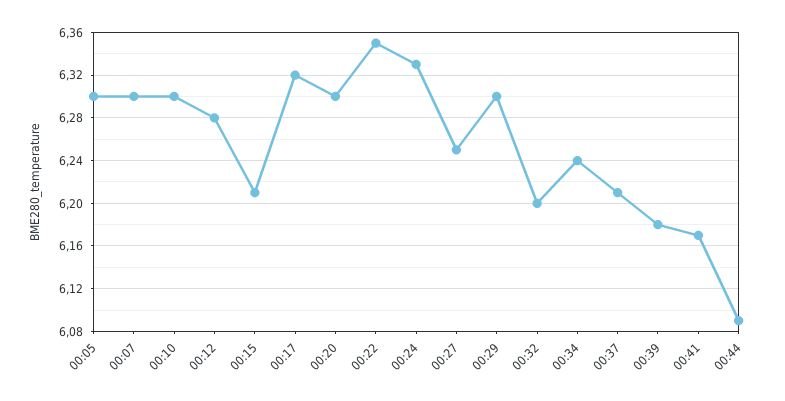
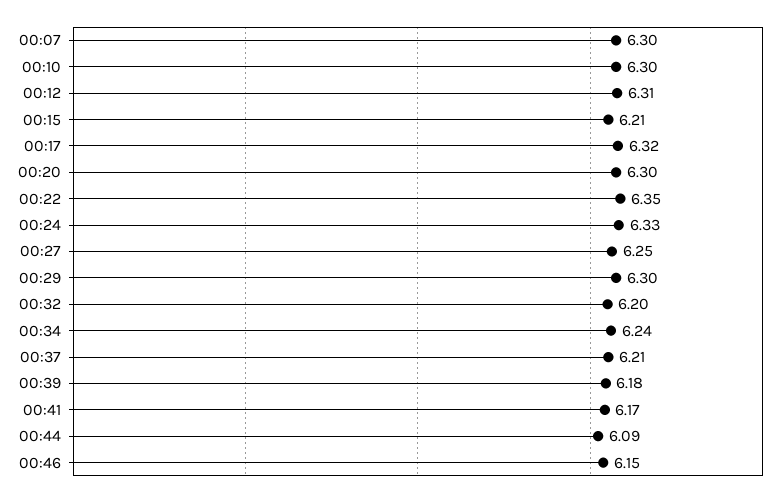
00:05: 6.3 -> none
00:12: 6.28 -> 6.31
00:46: none -> 6.15

